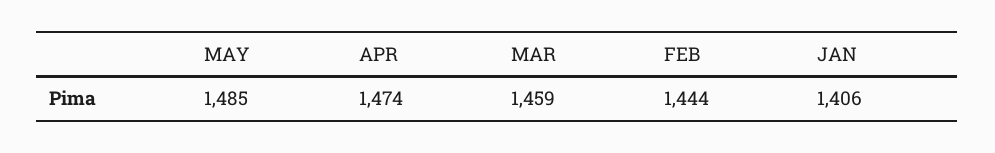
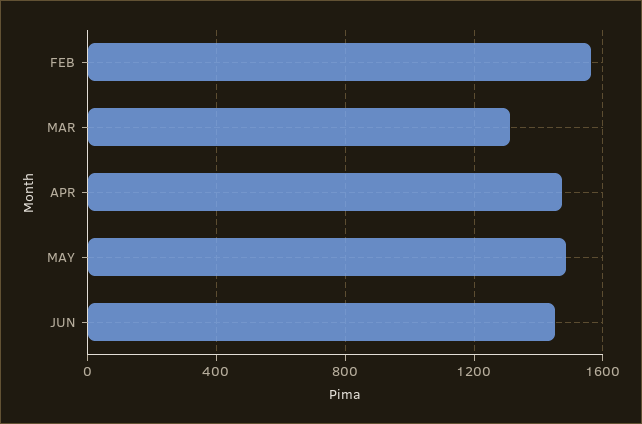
MAR: 1459 -> 1300
FEB: 1444 -> 1550
JAN: 1406 -> none
JUN: none -> 1450

